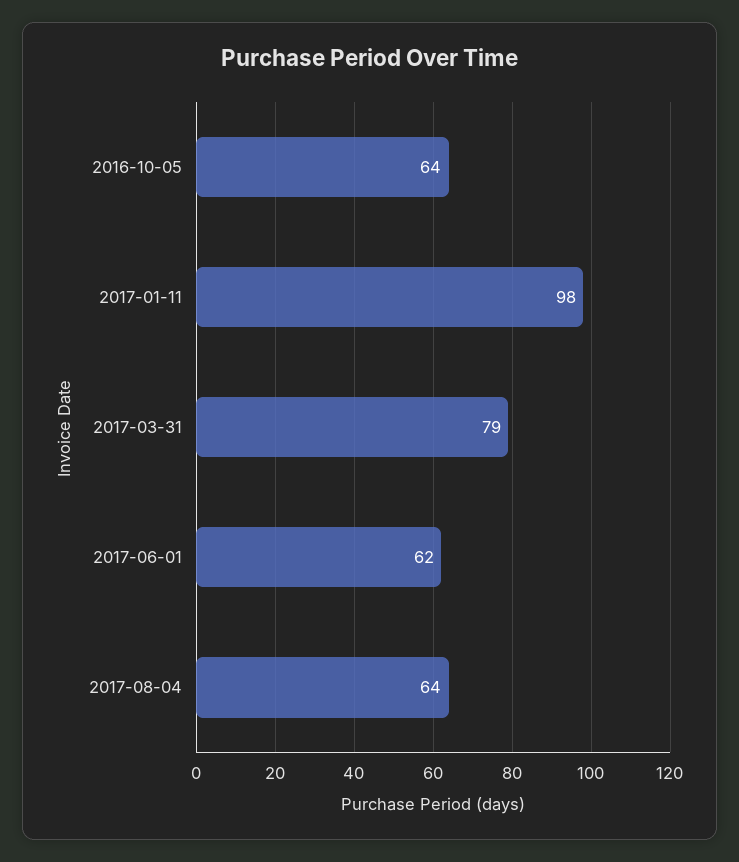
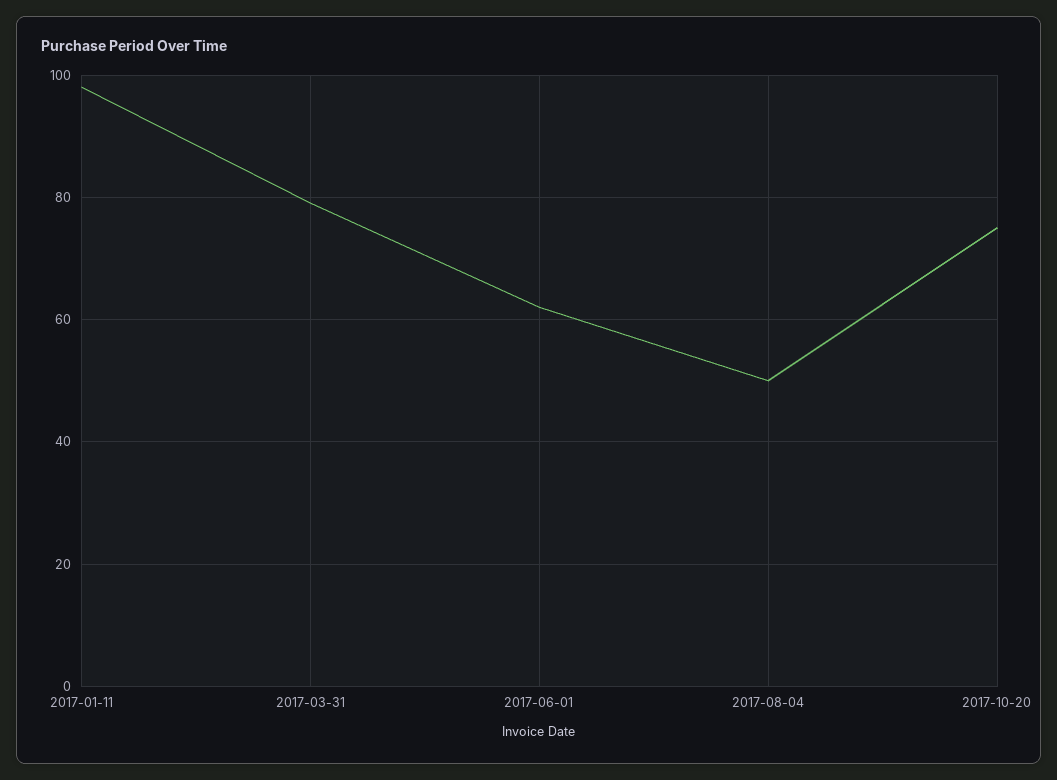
2016-10-05: 64 -> none
2017-08-04: 64 -> 50
2017-10-20: none -> 75

